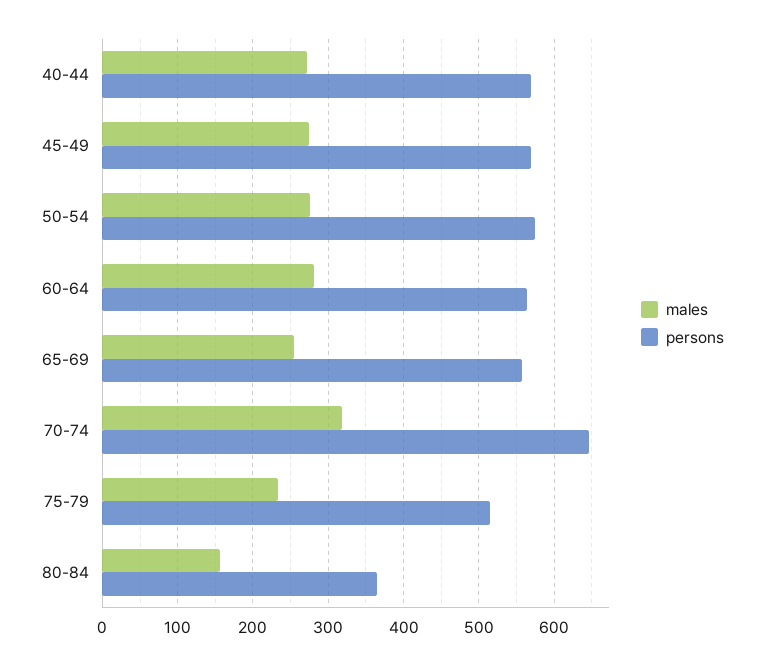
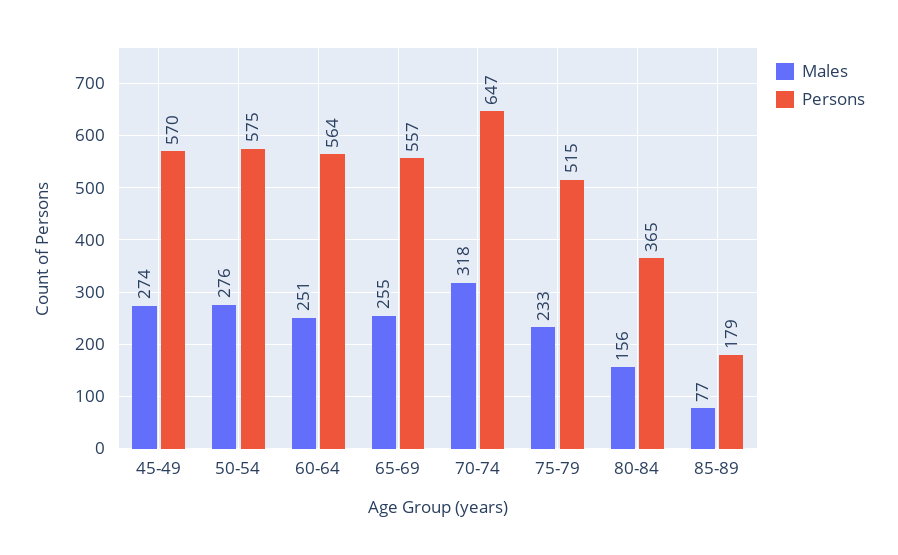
males, 40-44: 270 -> none
persons, 40-44: 570 -> none
males, 60-64: 280 -> 251
males, 85-89: none -> 77
persons, 85-89: none -> 179

